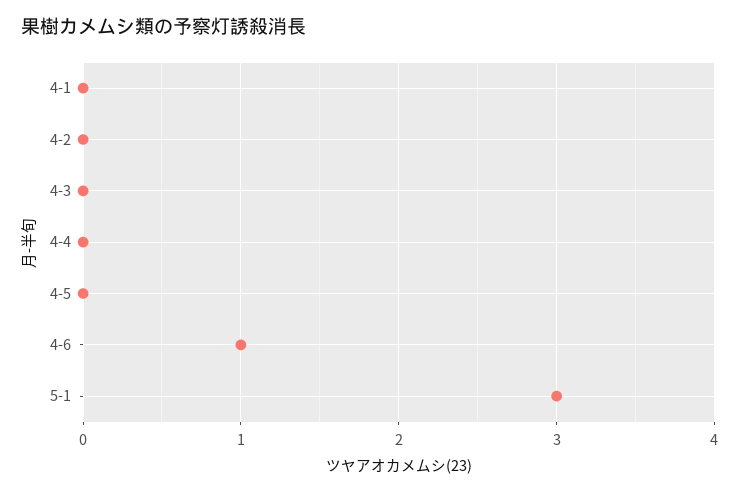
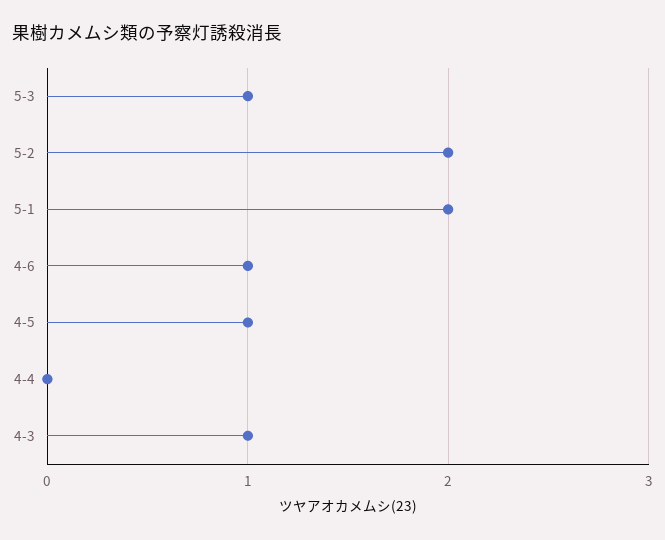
4-1: 0 -> none
4-2: 0 -> none
4-3: 0 -> 1
4-5: 0 -> 1
5-1: 3 -> 2
5-3: none -> 1
5-2: none -> 2

